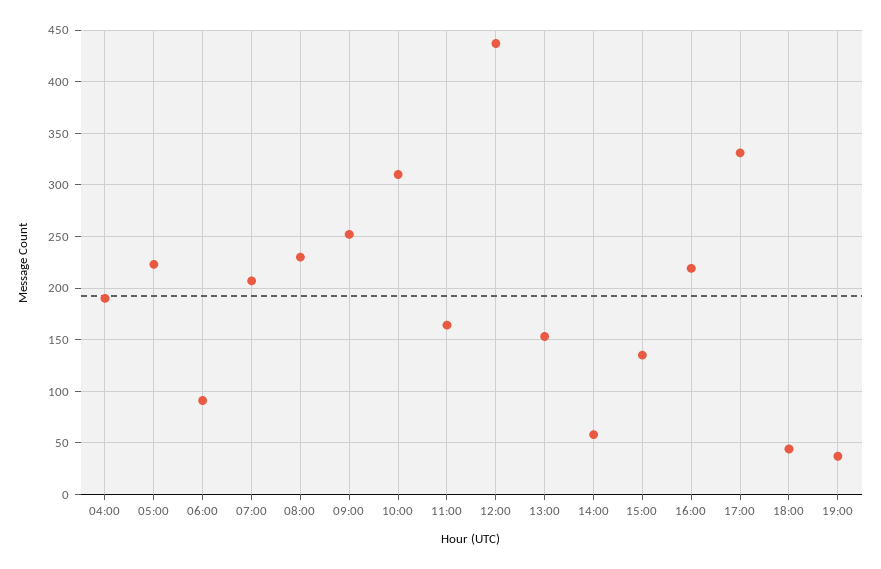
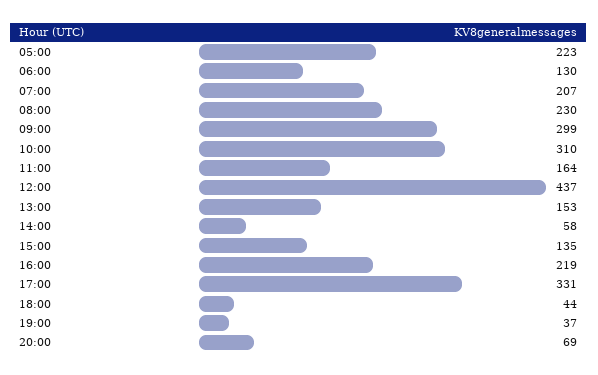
04:00: 190 -> none
06:00: 90 -> 130
09:00: 250 -> 299
20:00: none -> 69

